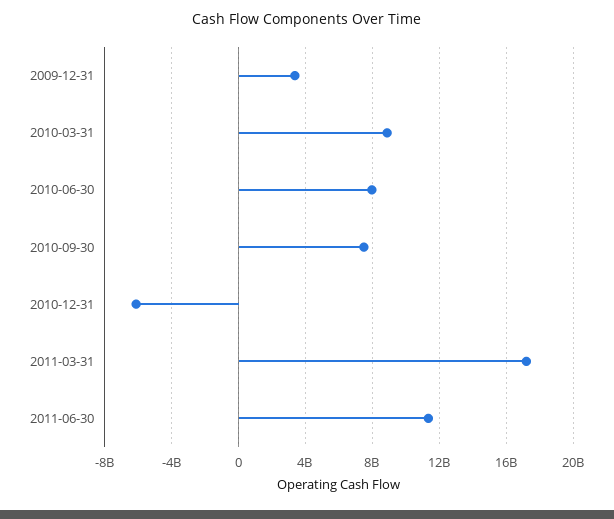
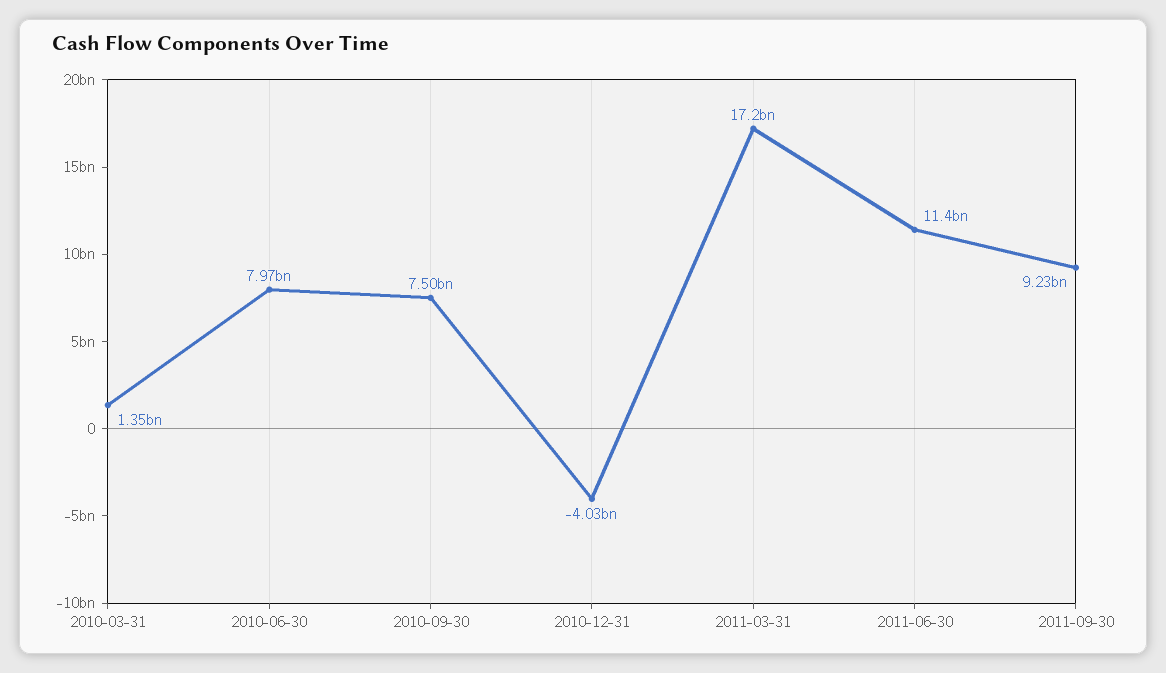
2009-12-31: 3500000000 -> none
2010-03-31: 9000000000 -> 1350000000
2010-12-31: -6000000000 -> -4030000000
2011-09-30: none -> 9230000000

